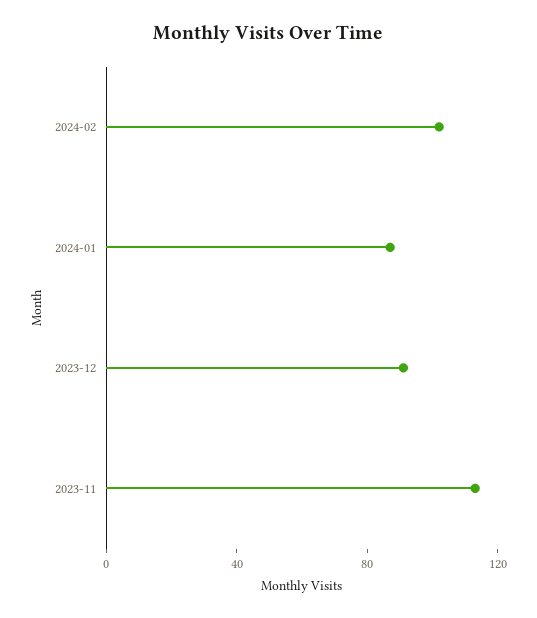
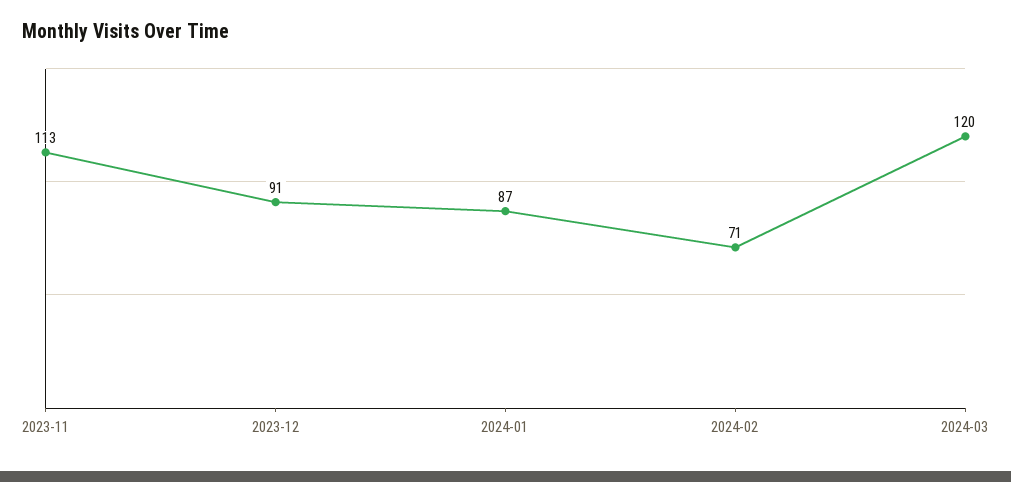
2024-02: 100 -> 71
2024-03: none -> 120

